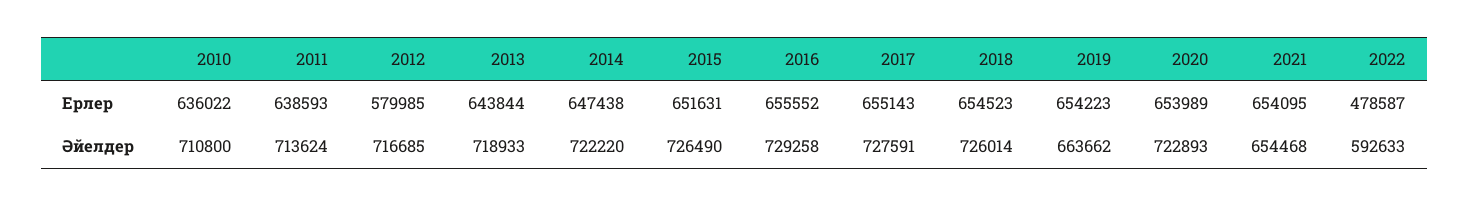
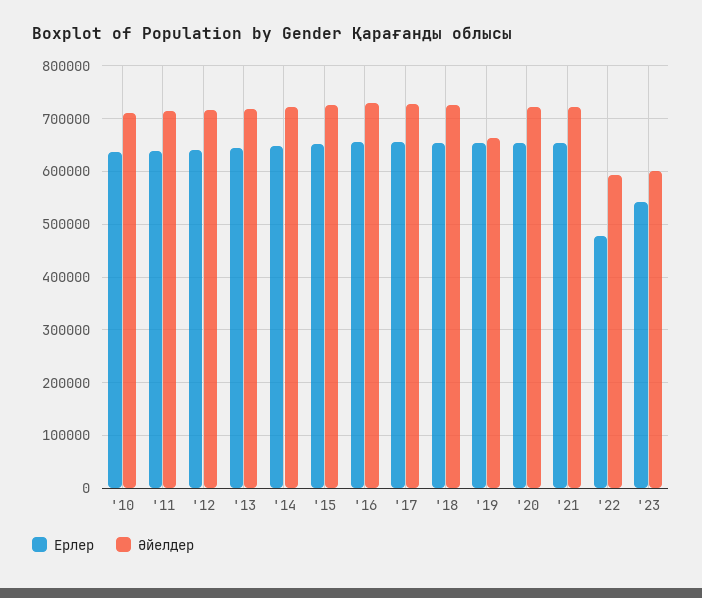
Ерлер, 2012: 579985 -> 640000
Әйелдер, 2021: 654468 -> 720000
Ерлер, '23: none -> 540000
Әйелдер, '23: none -> 600000

